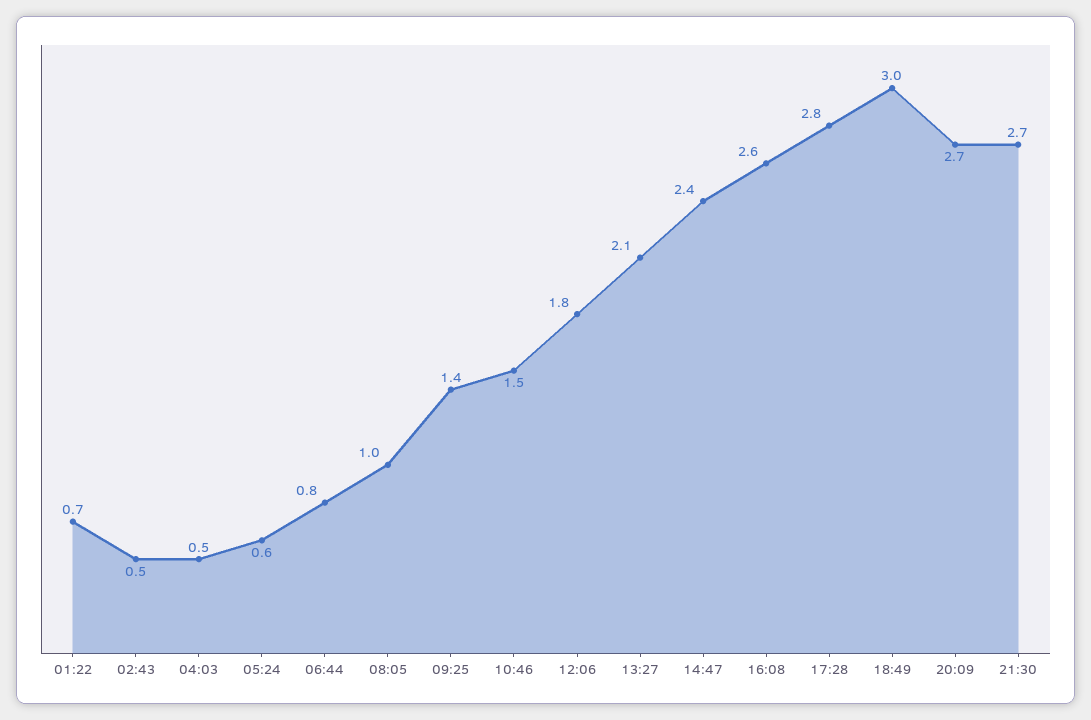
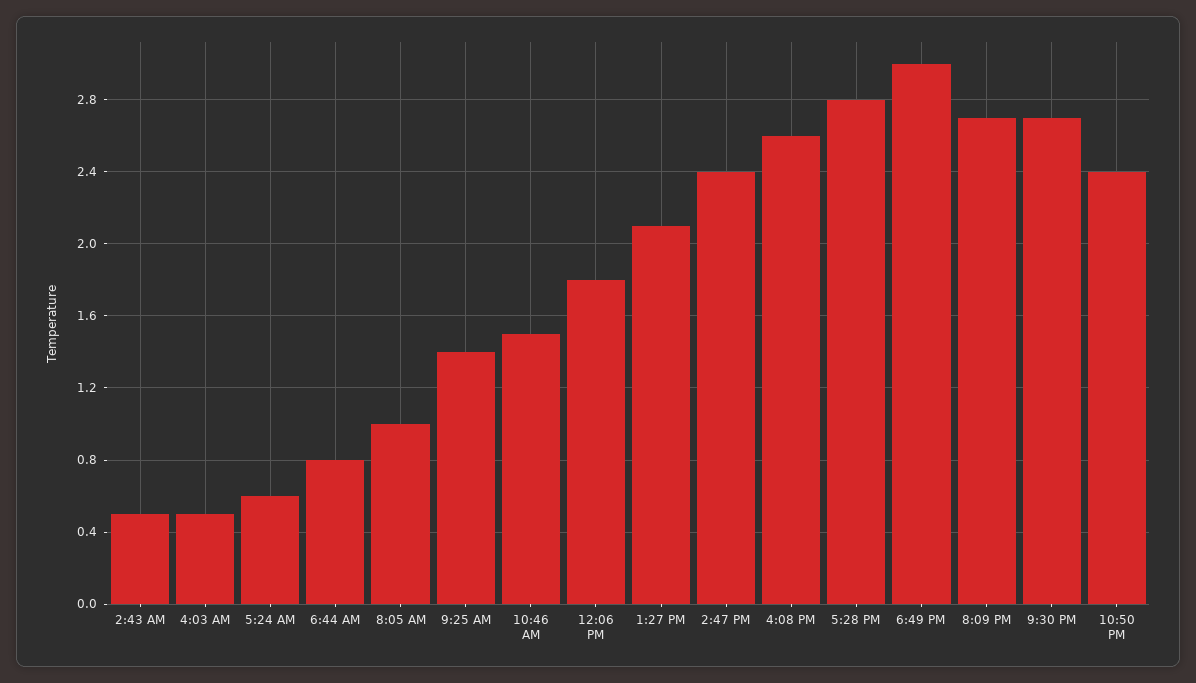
01:22: 0.7 -> none
10:50 PM: none -> 2.4

